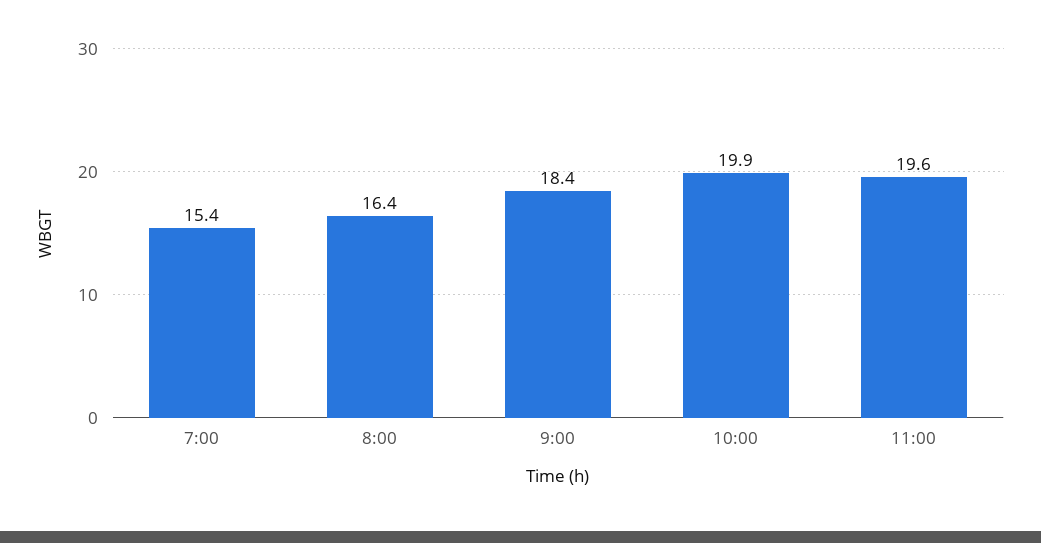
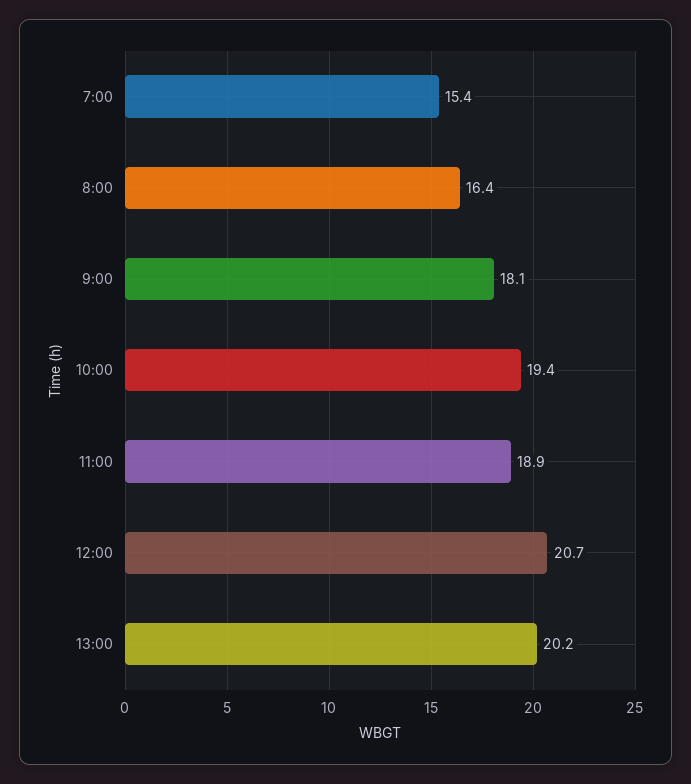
9:00: 18.4 -> 18.1
10:00: 19.9 -> 19.4
11:00: 19.6 -> 18.9
12:00: none -> 20.7
13:00: none -> 20.2

